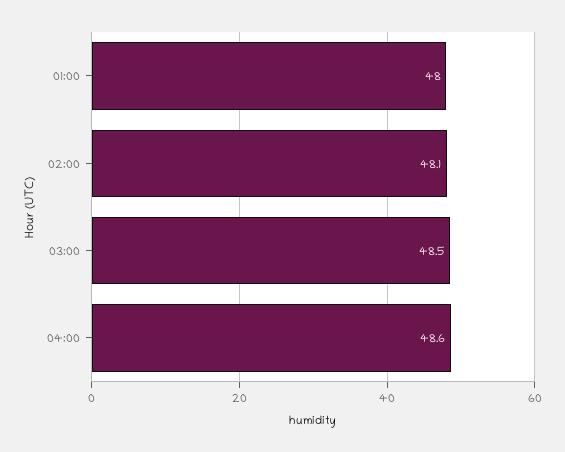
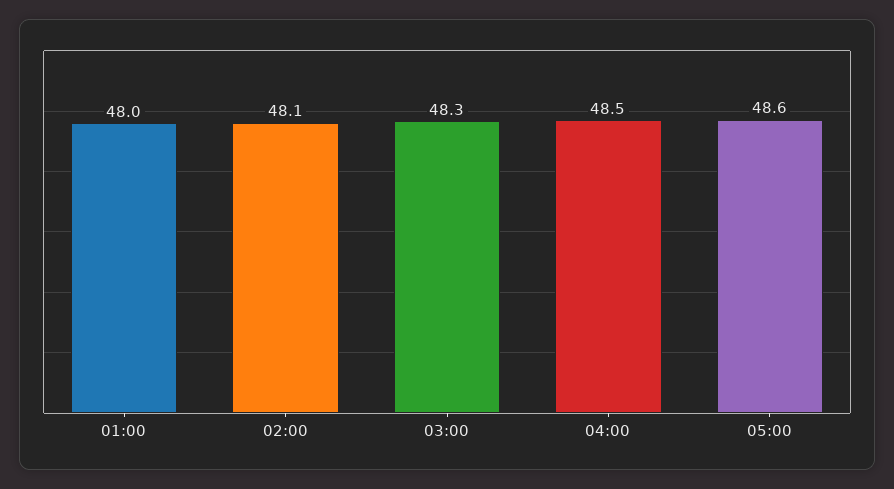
03:00: 48.5 -> 48.3
04:00: 48.6 -> 48.5
05:00: none -> 48.6

